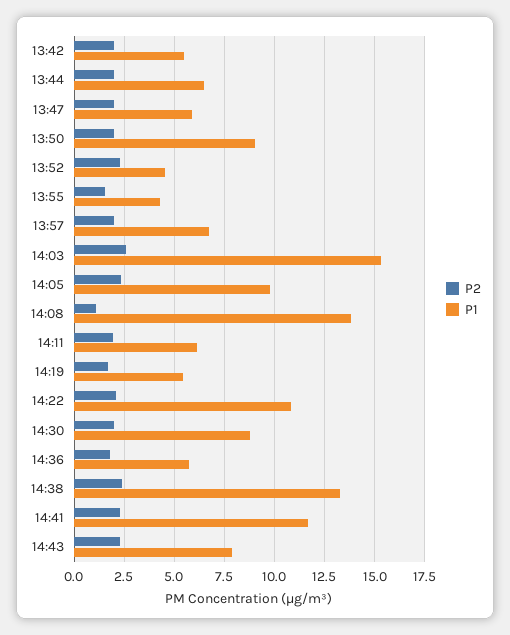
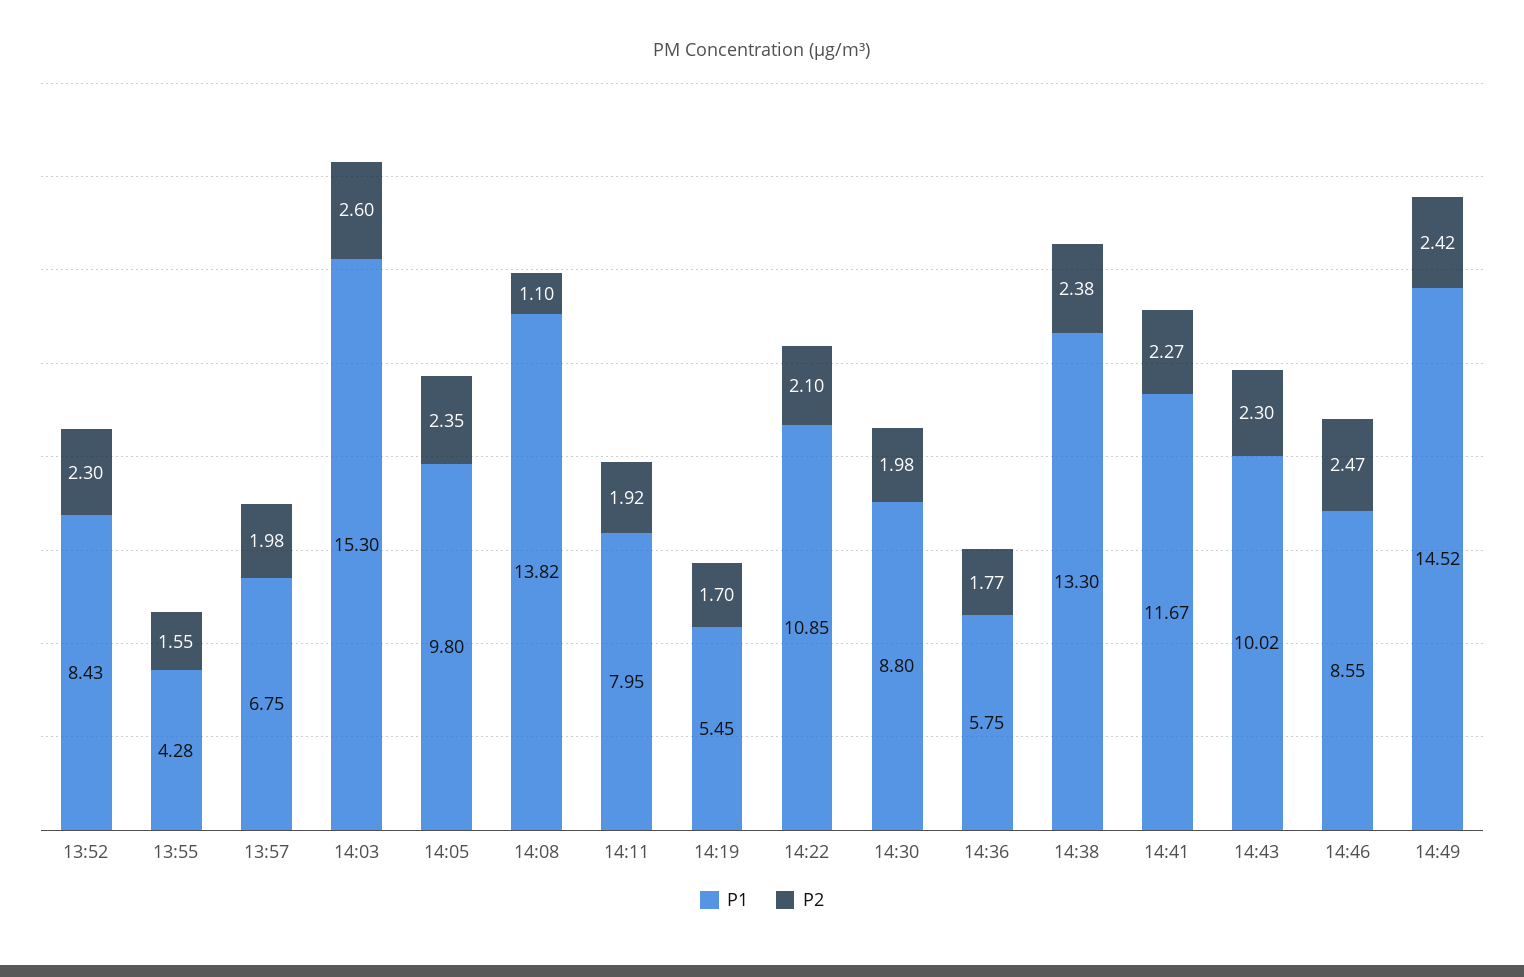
P2, 13:42: 2 -> none
P1, 13:42: 5.5 -> none
P2, 13:44: 2 -> none
P1, 13:44: 6.5 -> none
P2, 13:47: 2 -> none
P1, 13:47: 6 -> none
P2, 13:50: 2 -> none
P1, 13:50: 9 -> none
P1, 13:52: 4.5 -> 8.43
P1, 14:11: 6 -> 7.95
P1, 14:43: 8 -> 10.02
P1, 14:46: none -> 8.55
P2, 14:46: none -> 2.47
P1, 14:49: none -> 14.52
P2, 14:49: none -> 2.42

